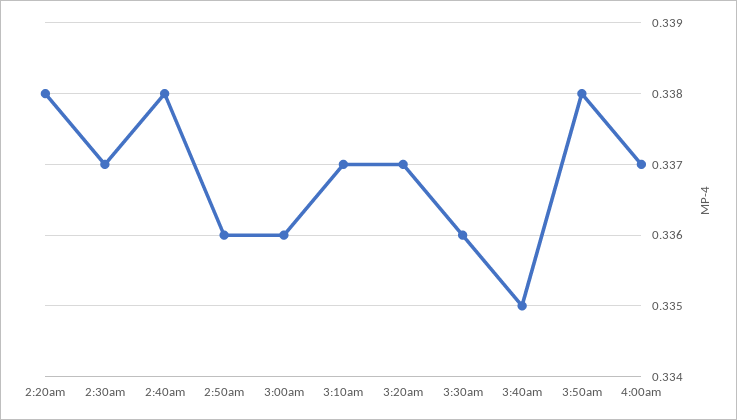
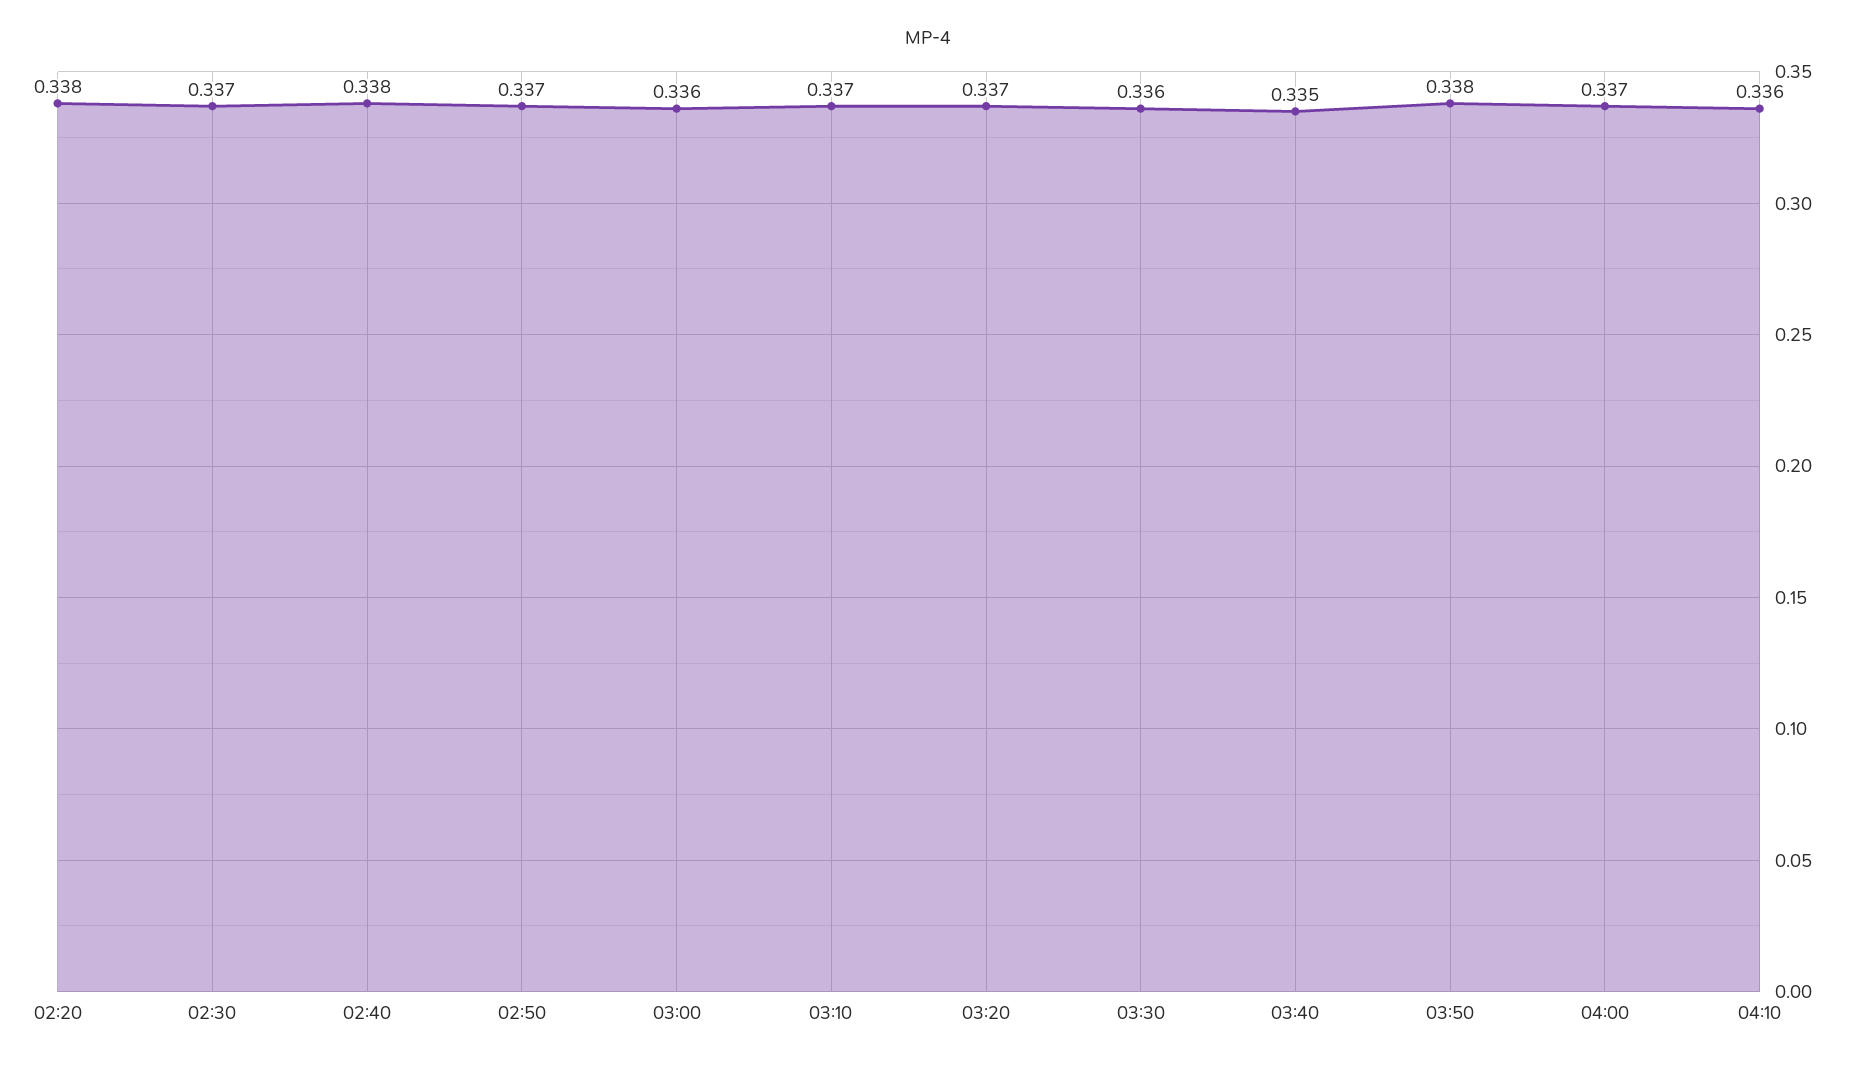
2:50am: 0.336 -> 0.337
04:10: none -> 0.336

